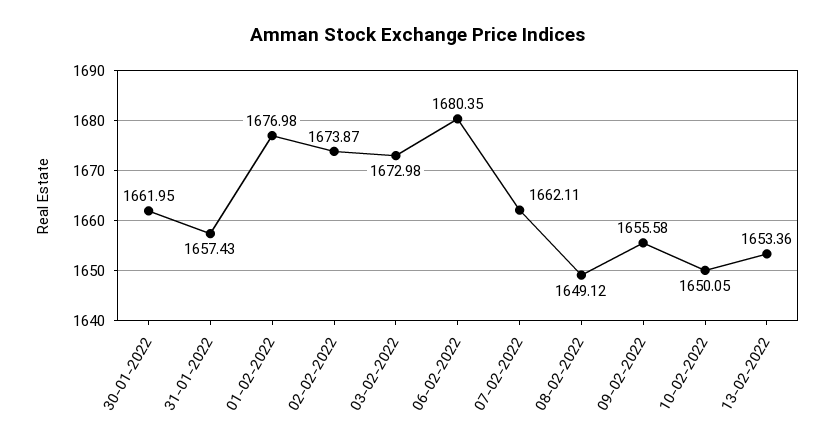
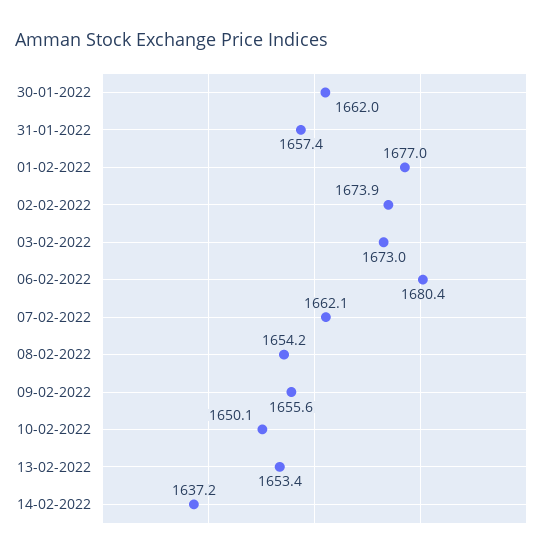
08-02-2022: 1649.12 -> 1654.2
14-02-2022: none -> 1637.2

